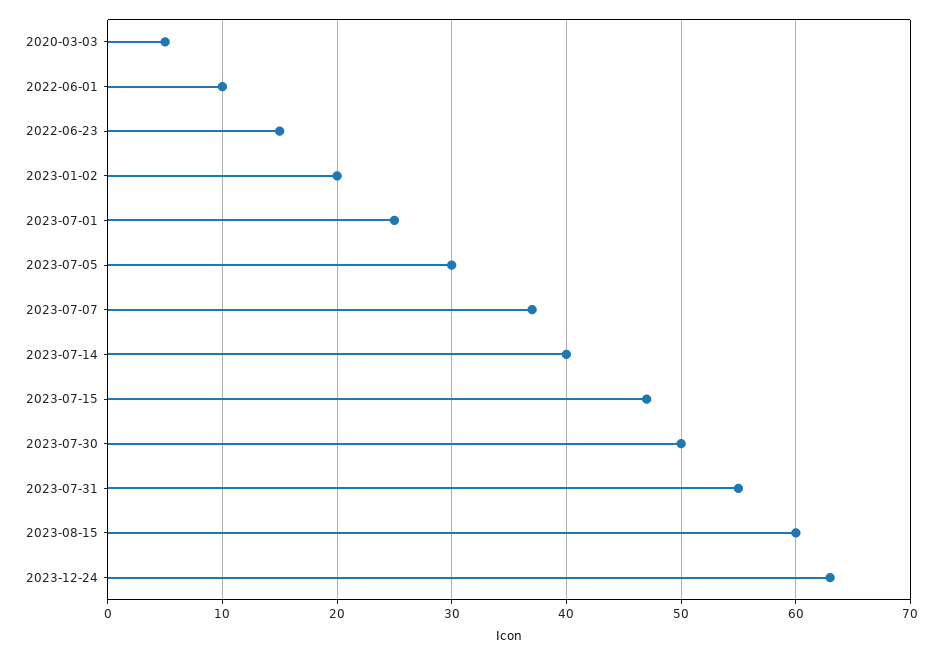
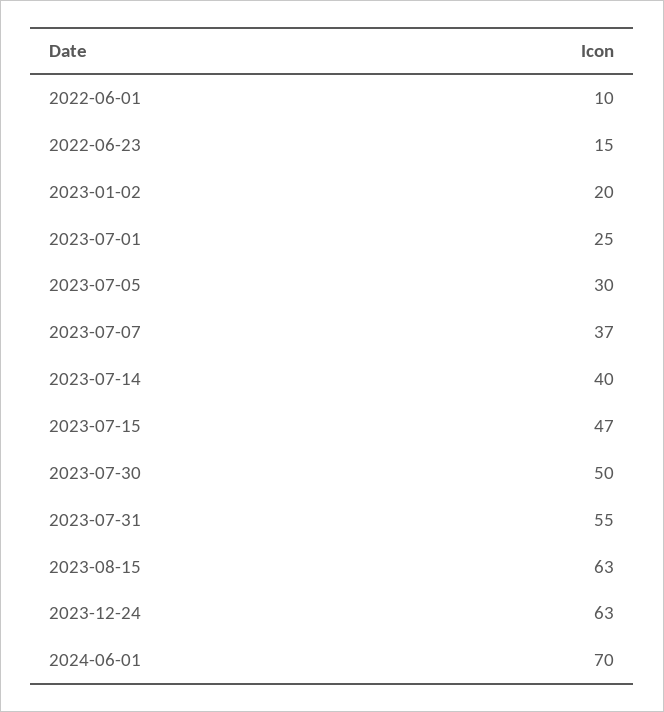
2020-03-03: 5 -> none
2023-08-15: 60 -> 63
2024-06-01: none -> 70

